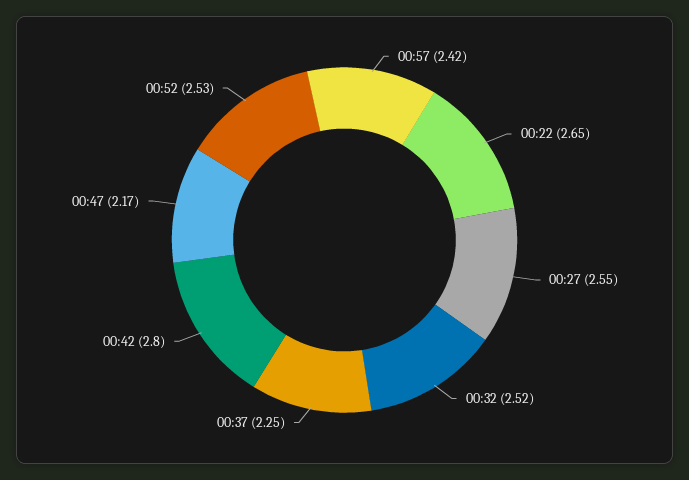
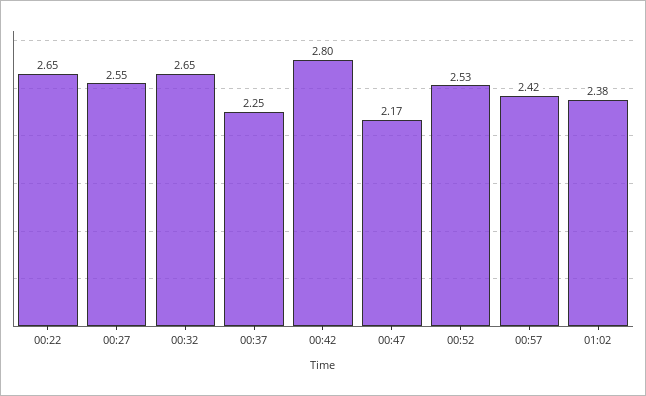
00:32: 2.52 -> 2.65
01:02: none -> 2.38

